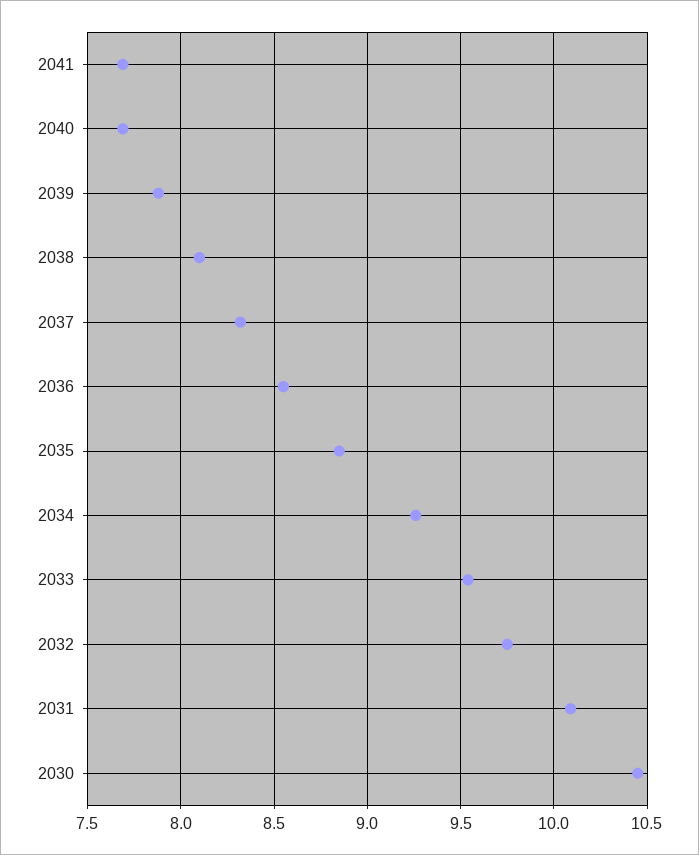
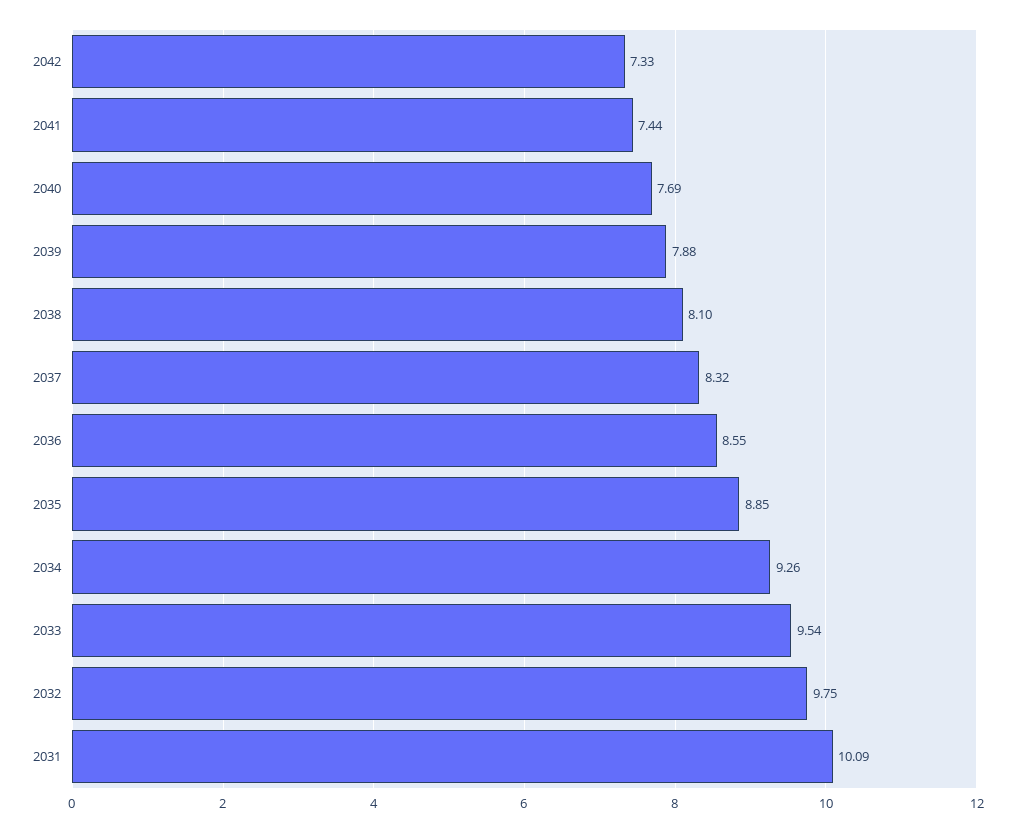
2041: 7.7 -> 7.44
2030: 10.45 -> none
2042: none -> 7.33

